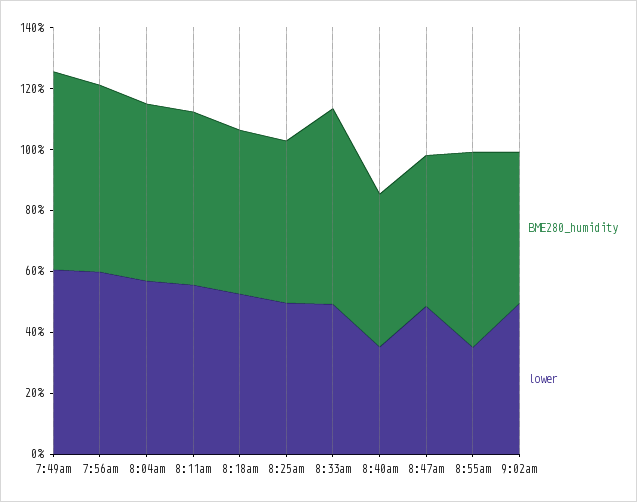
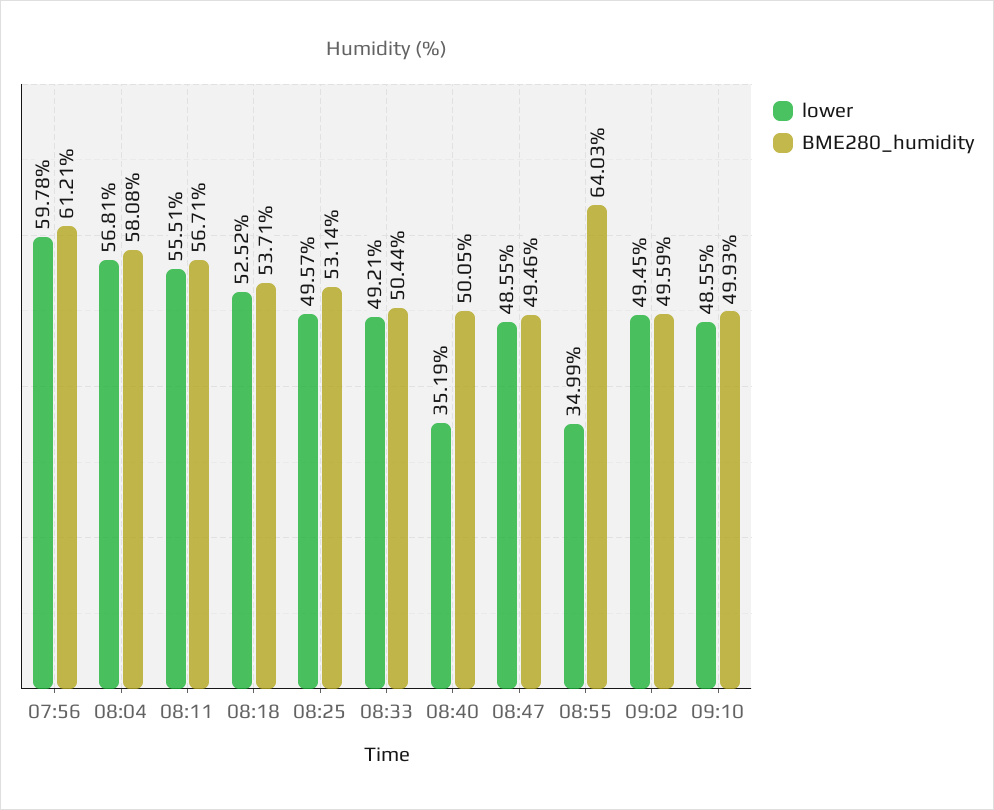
BME280_humidity, 7:49am: 65 -> none
lower, 7:49am: 60 -> none
BME280_humidity, 8:33am: 65 -> 50.44
lower, 09:10: none -> 48.55
BME280_humidity, 09:10: none -> 49.93

